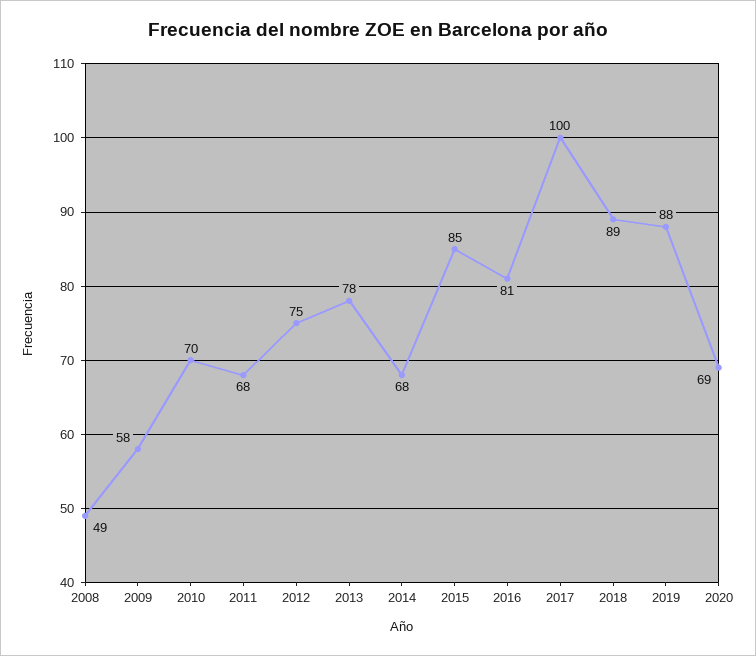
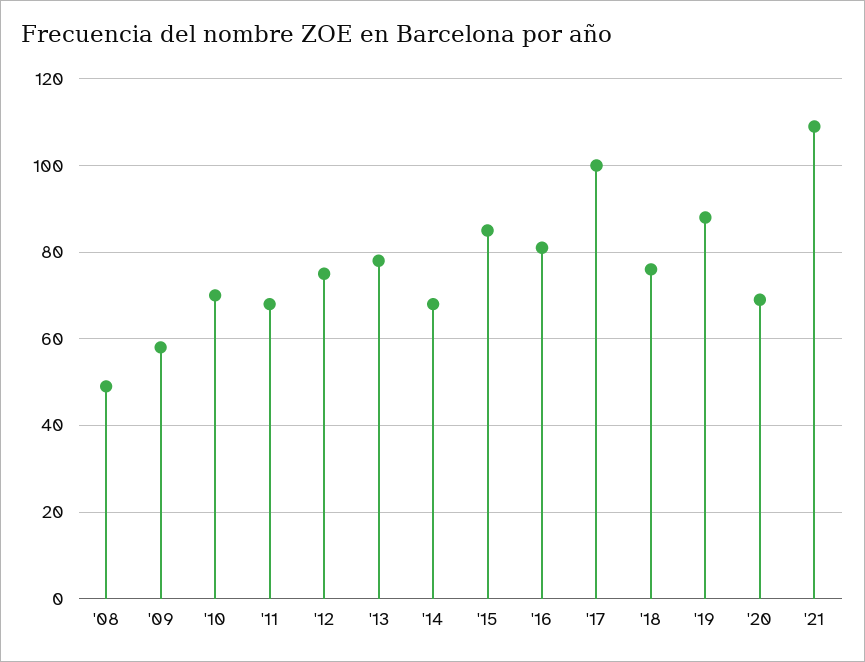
2018: 89 -> 75
'21: none -> 110

